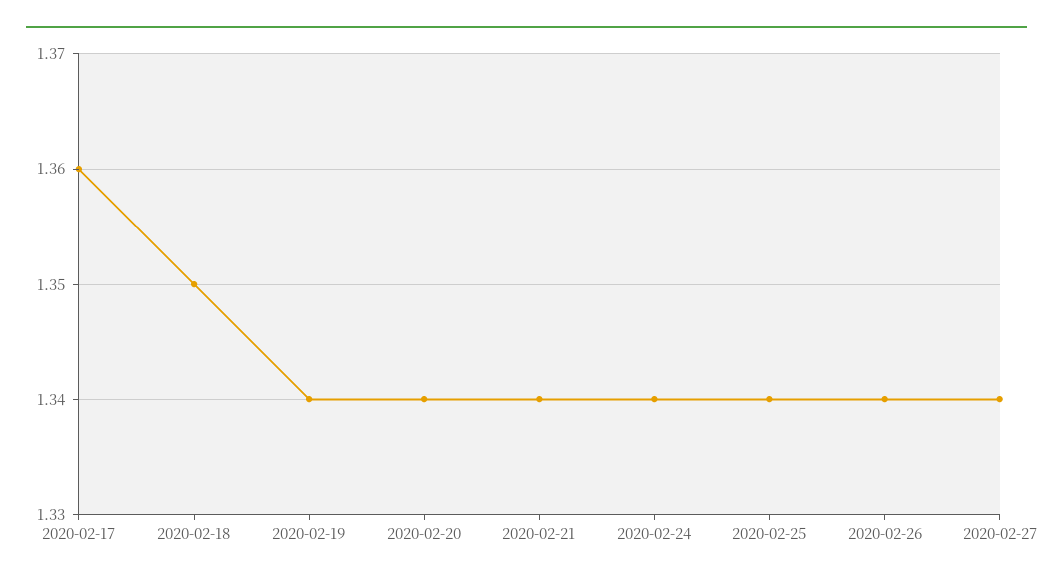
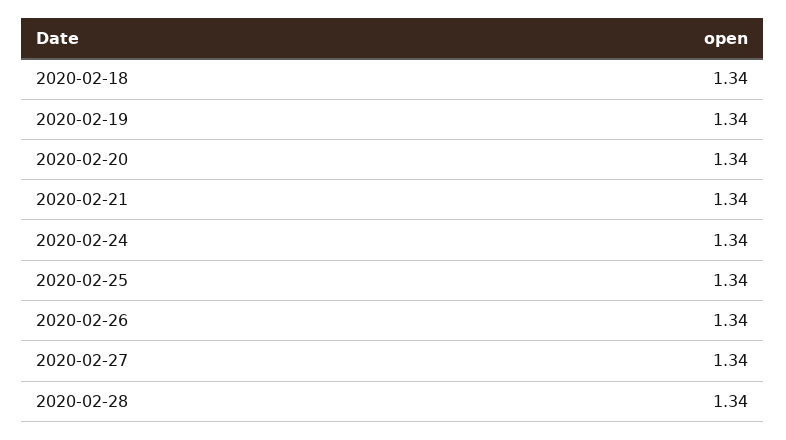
2020-02-17: 1.36 -> none
2020-02-18: 1.35 -> 1.34
2020-02-28: none -> 1.34

